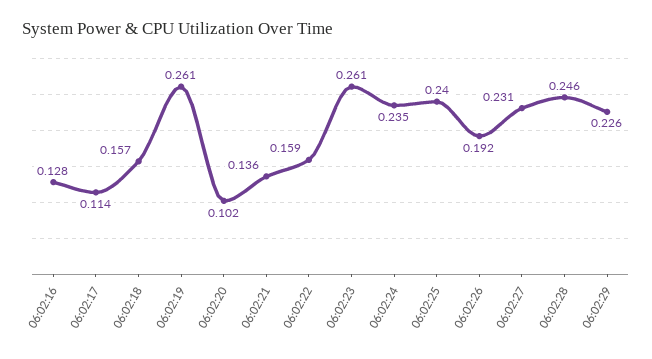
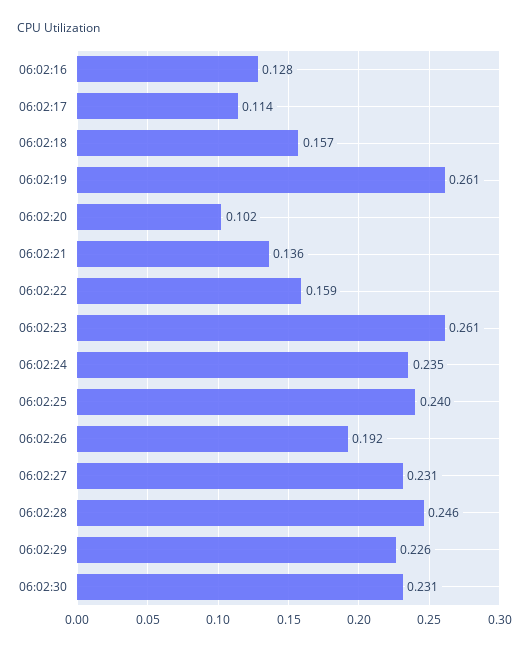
06:02:30: none -> 0.231

